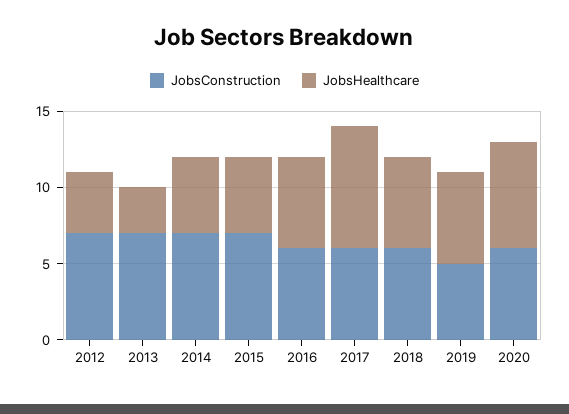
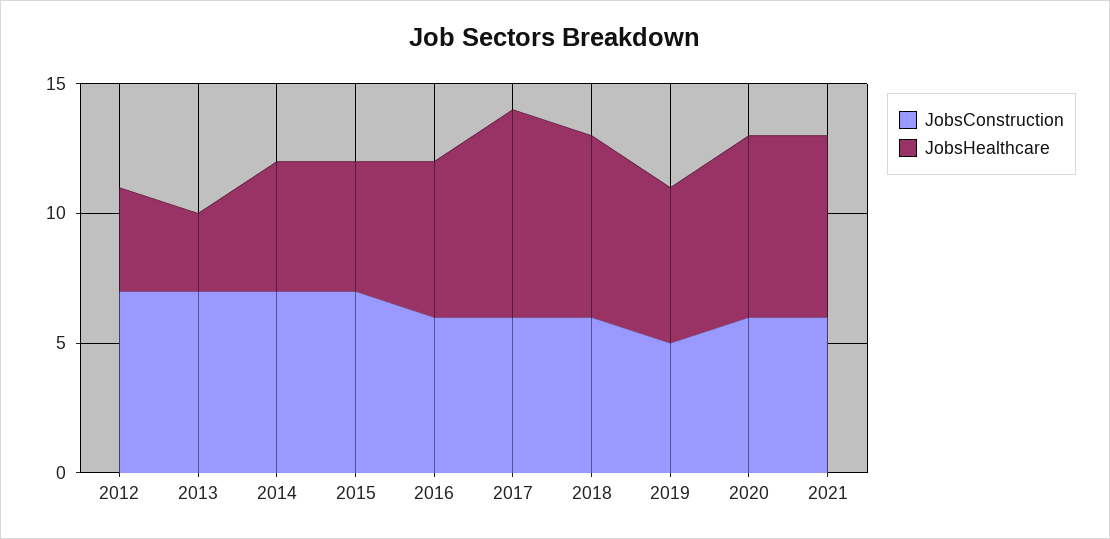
JobsHealthcare, 2018: 6 -> 7
JobsConstruction, 2021: none -> 6
JobsHealthcare, 2021: none -> 7

